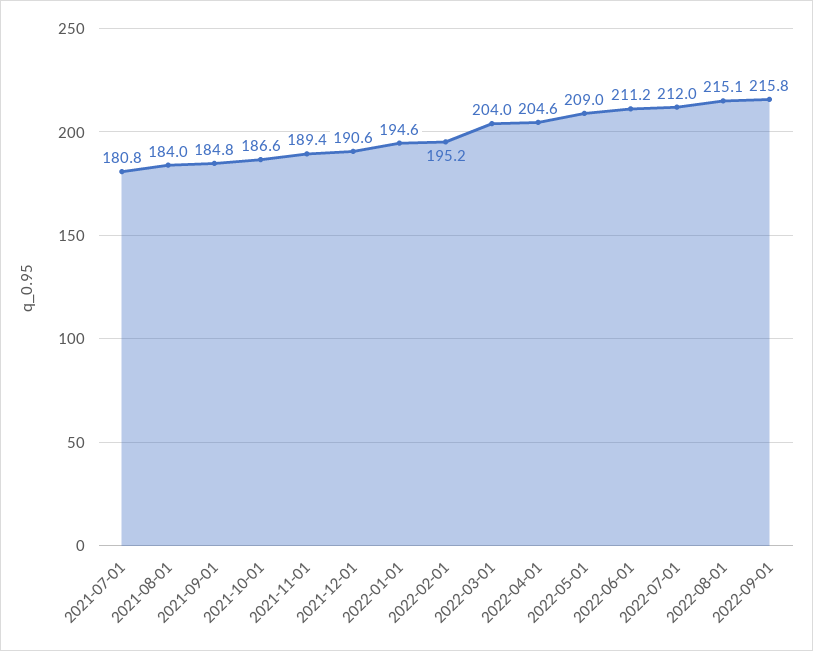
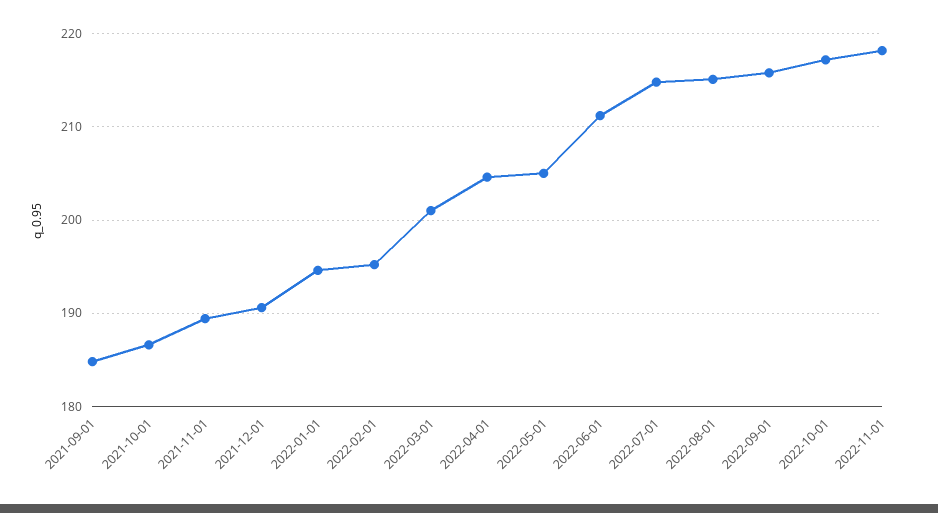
2021-07-01: 180.8 -> none
2021-08-01: 184 -> none
2022-03-01: 204 -> 201
2022-05-01: 209 -> 205
2022-07-01: 212 -> 215
2022-10-01: none -> 217
2022-11-01: none -> 218

